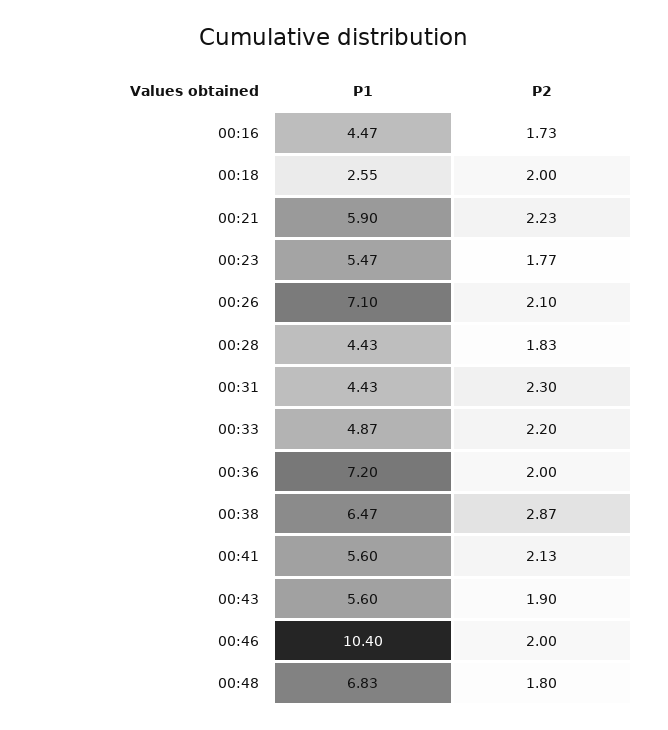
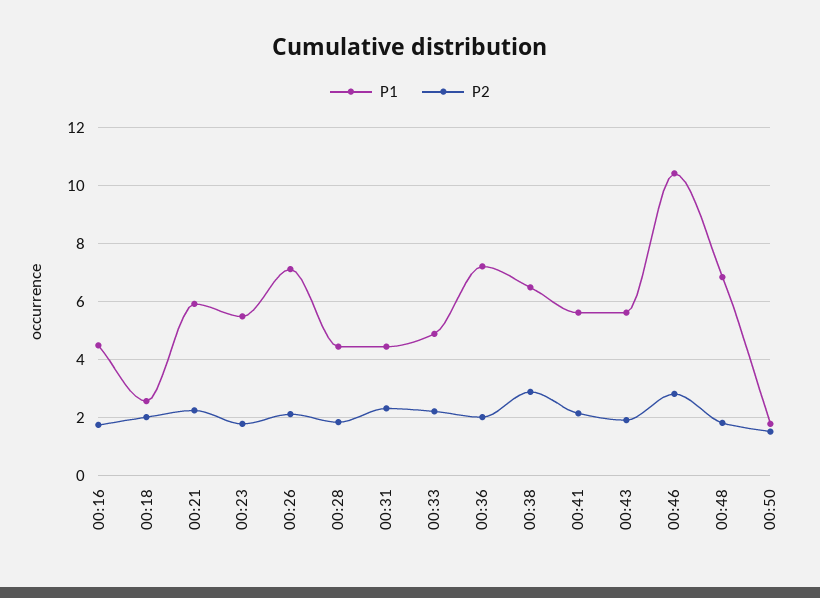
P2, 00:46: 2 -> 2.75
P1, 00:50: none -> 1.75
P2, 00:50: none -> 1.5

